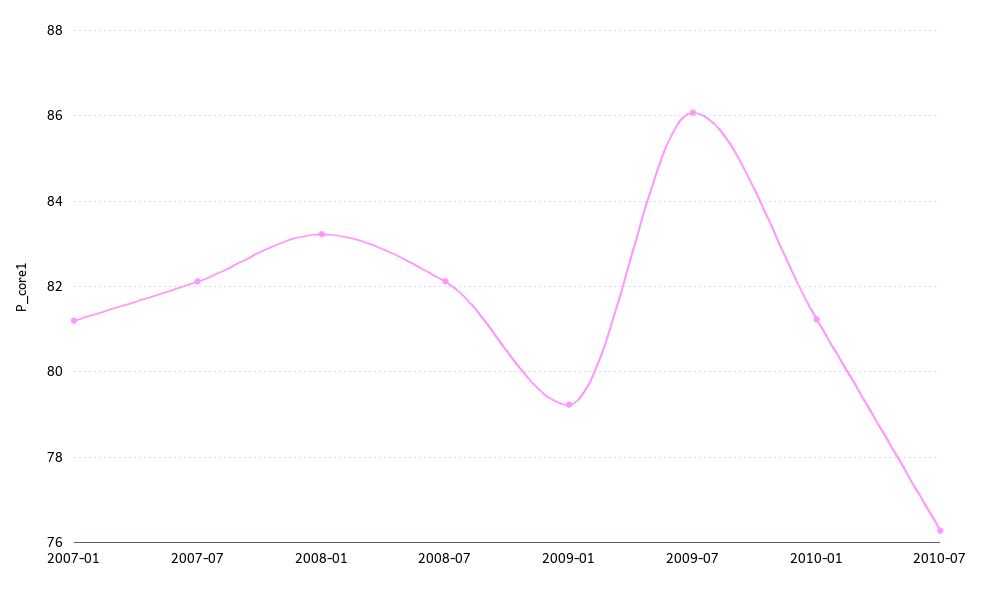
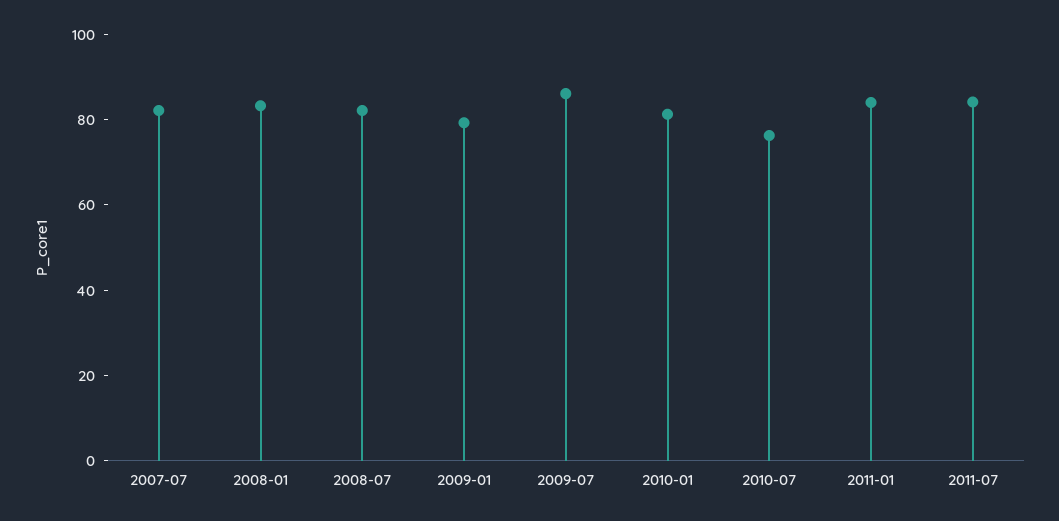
2007-01: 81.2 -> none
2011-01: none -> 85
2011-07: none -> 85

